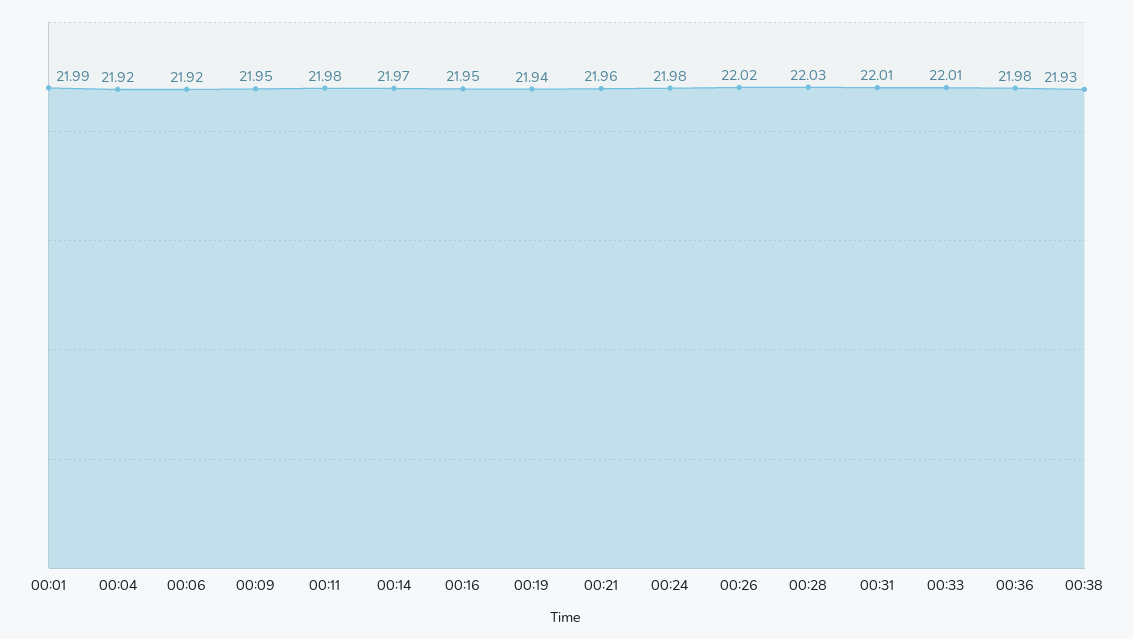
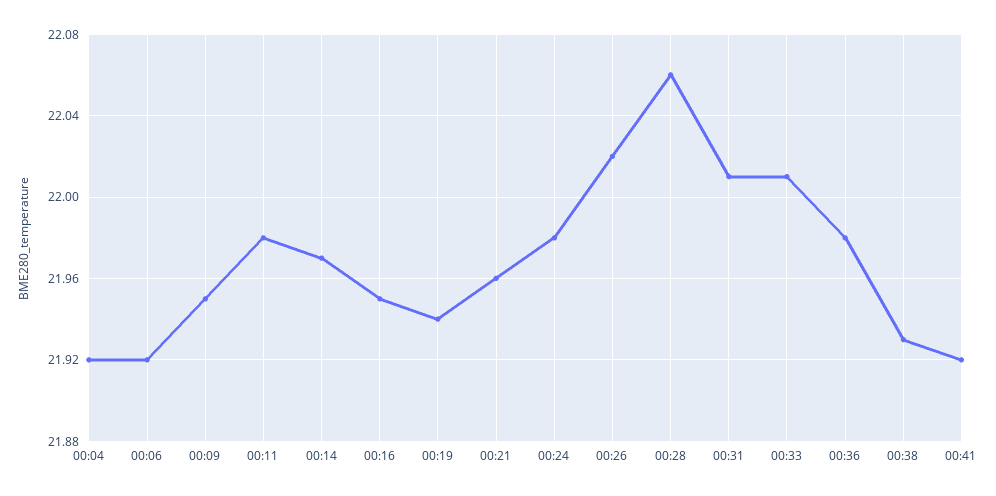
00:01: 21.99 -> none
00:28: 22.03 -> 22.06
00:41: none -> 21.92

